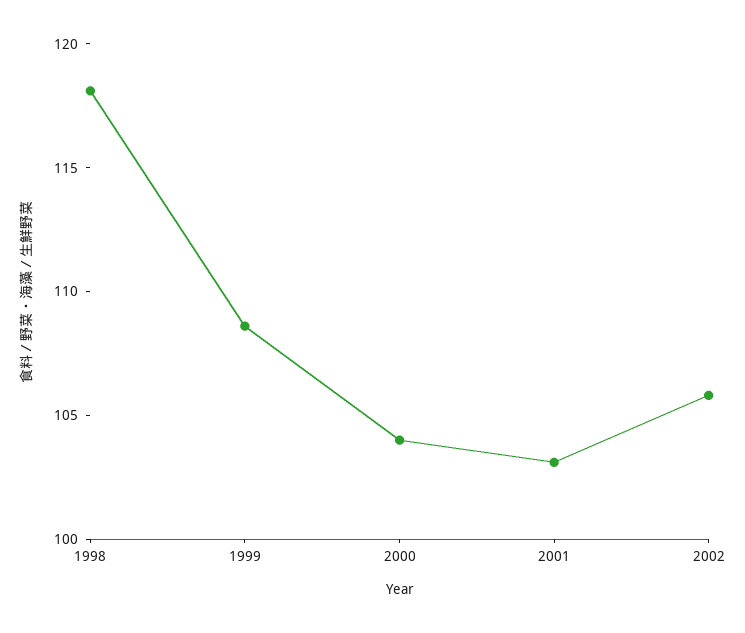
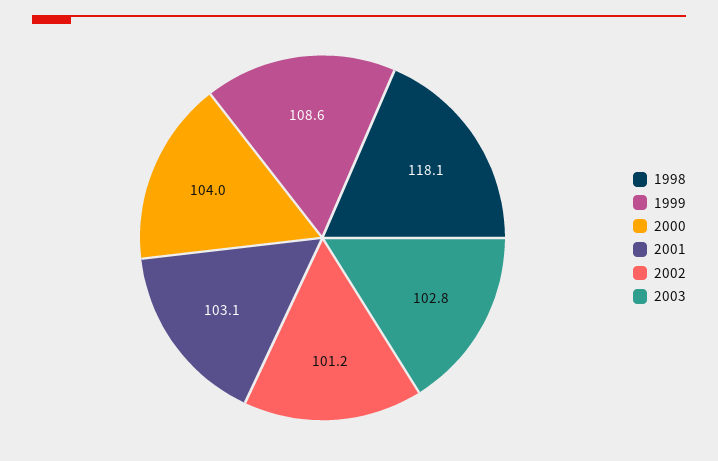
2002: 106 -> 101.2
2003: none -> 102.8

